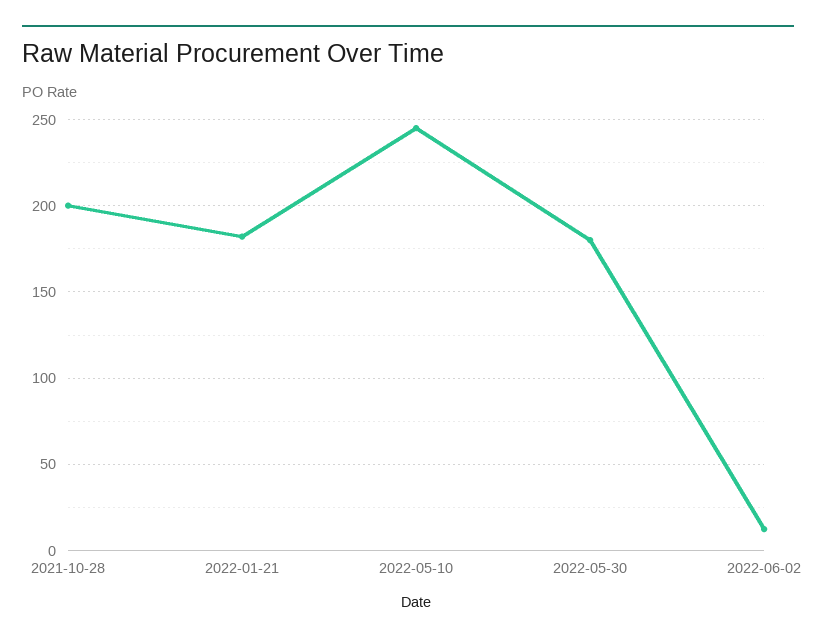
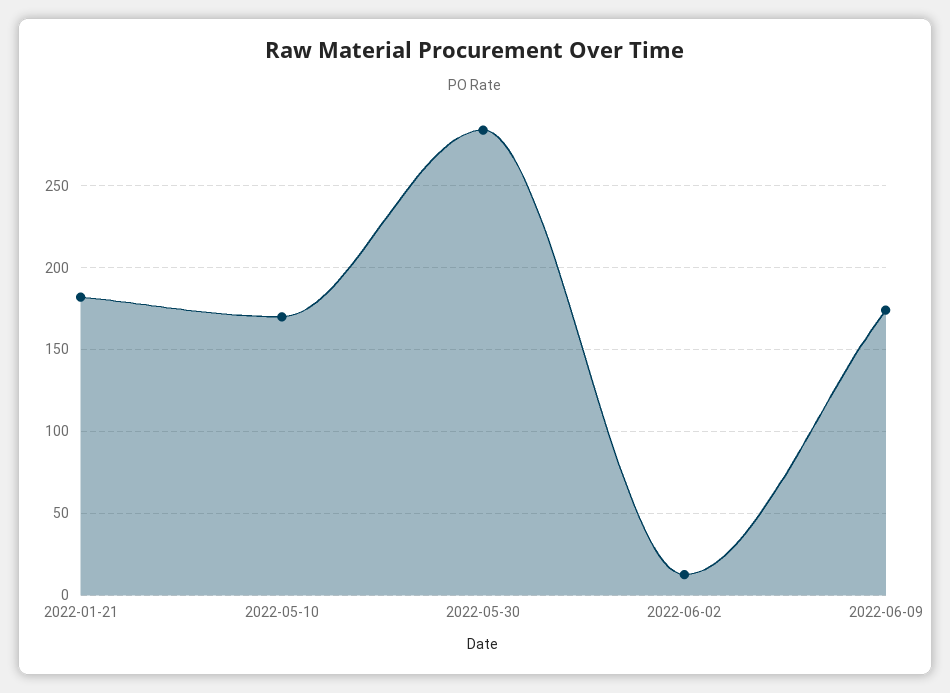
2021-10-28: 200 -> none
2022-05-10: 245 -> 170
2022-05-30: 180 -> 285
2022-06-09: none -> 175

